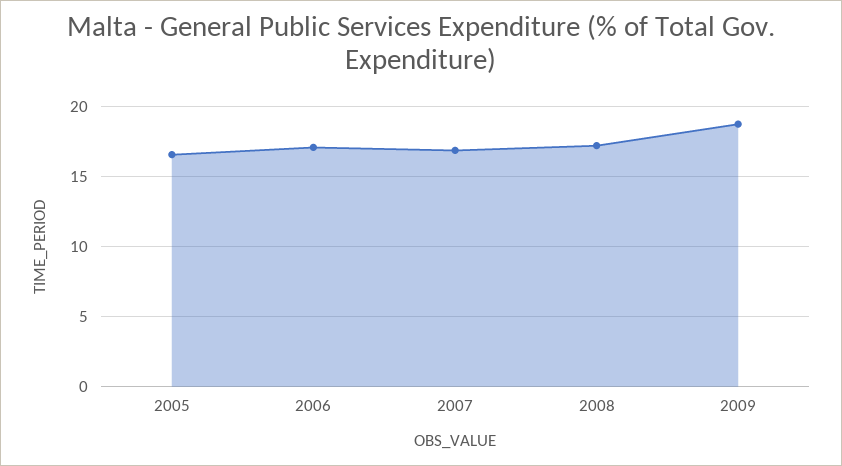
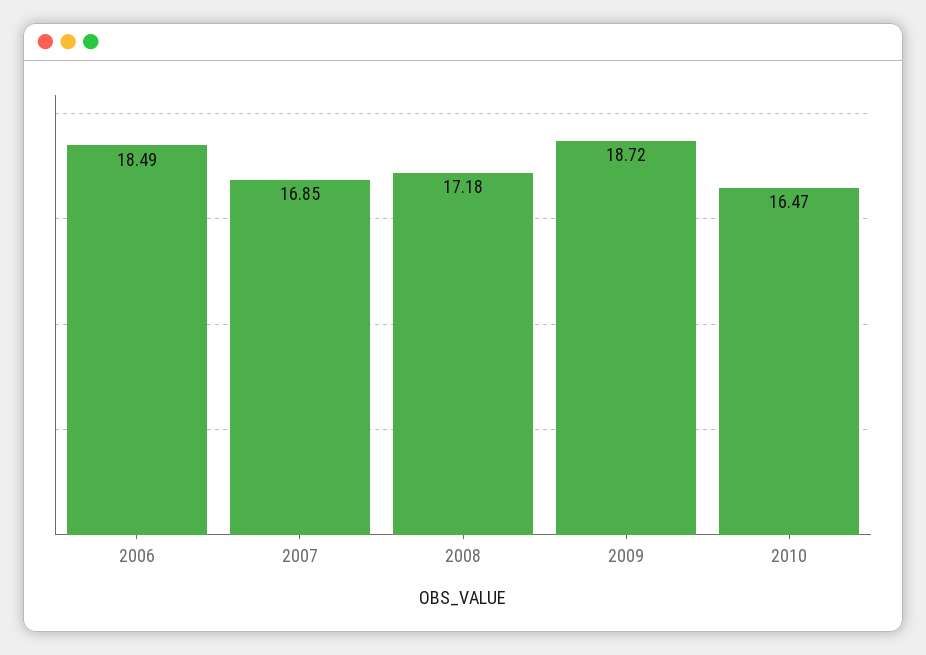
2005: 16.5 -> none
2006: 17 -> 18.49
2010: none -> 16.47

